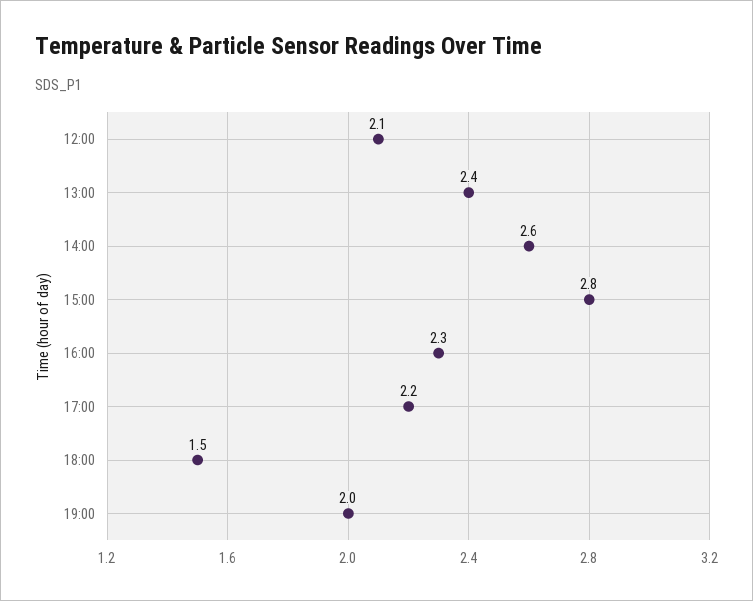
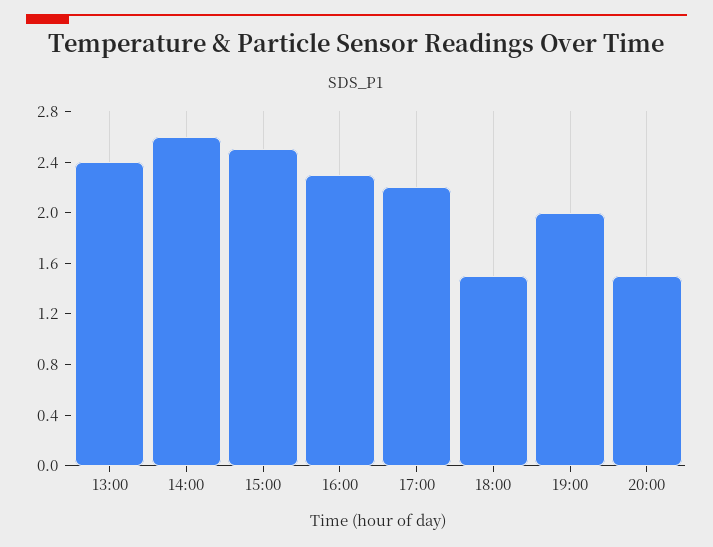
12:00: 2.1 -> none
15:00: 2.8 -> 2.5
20:00: none -> 1.5

